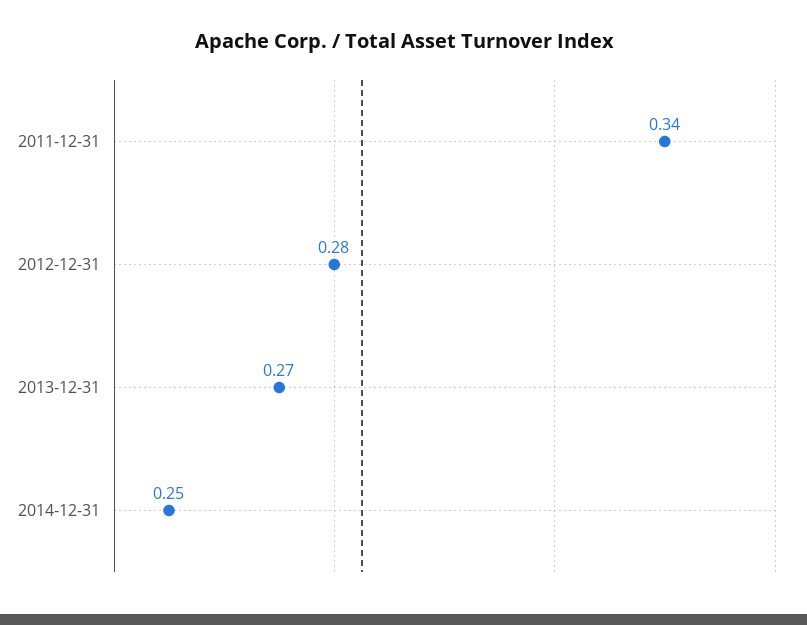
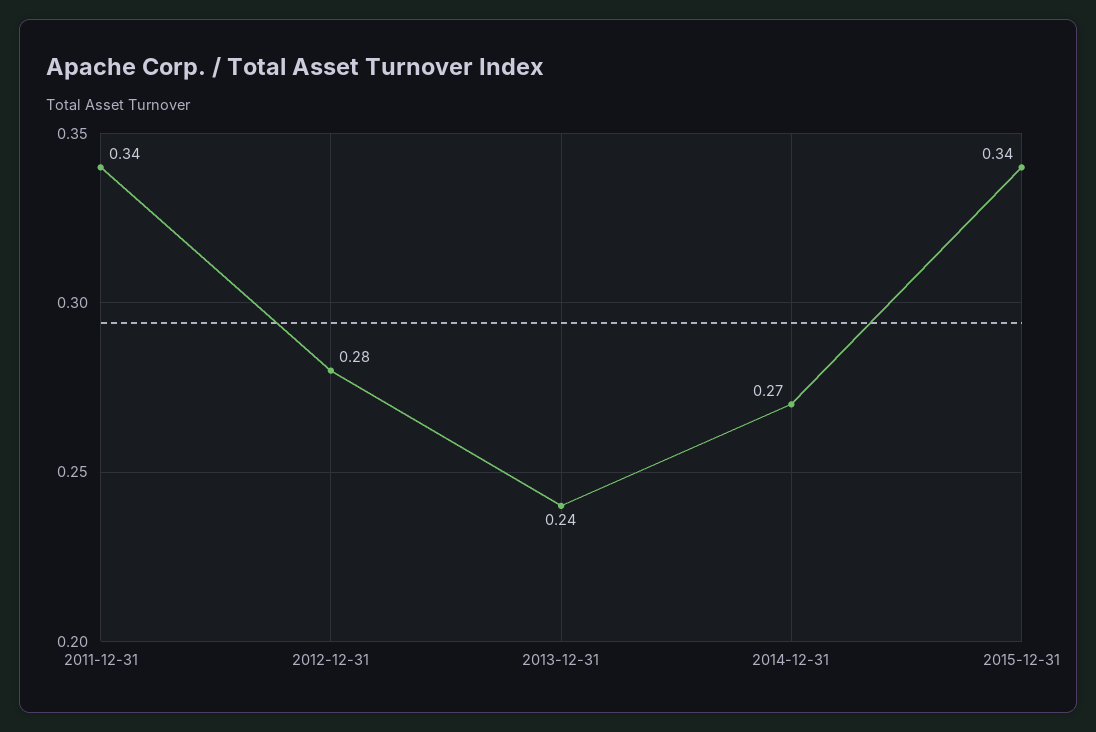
2013-12-31: 0.27 -> 0.24
2014-12-31: 0.25 -> 0.27
2015-12-31: none -> 0.34

